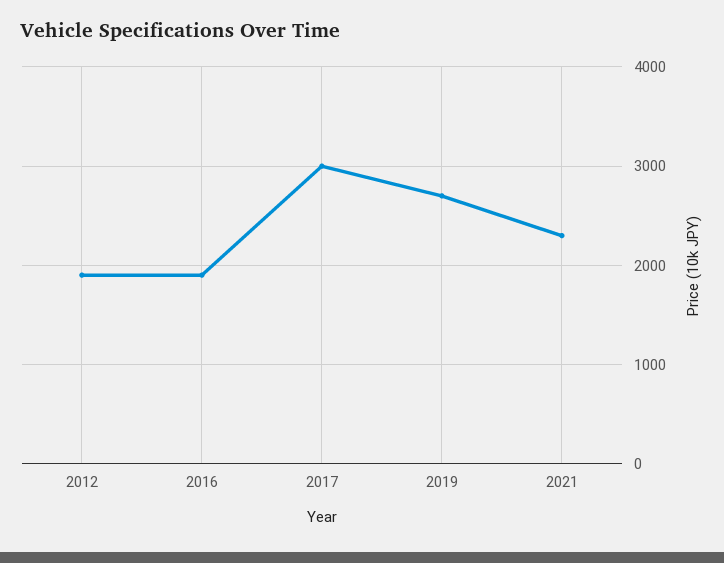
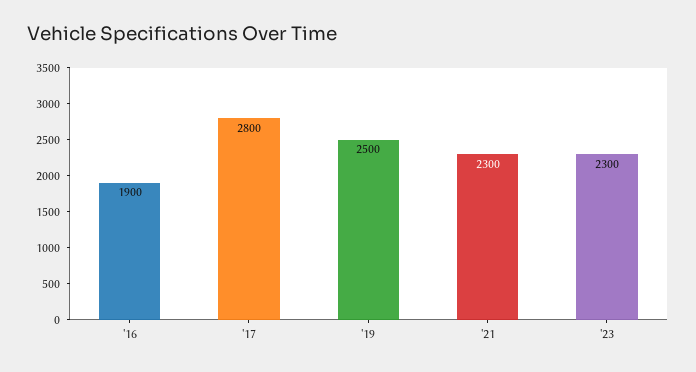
2012: 1900 -> none
2017: 3000 -> 2800
2019: 2700 -> 2500
'23: none -> 2300

